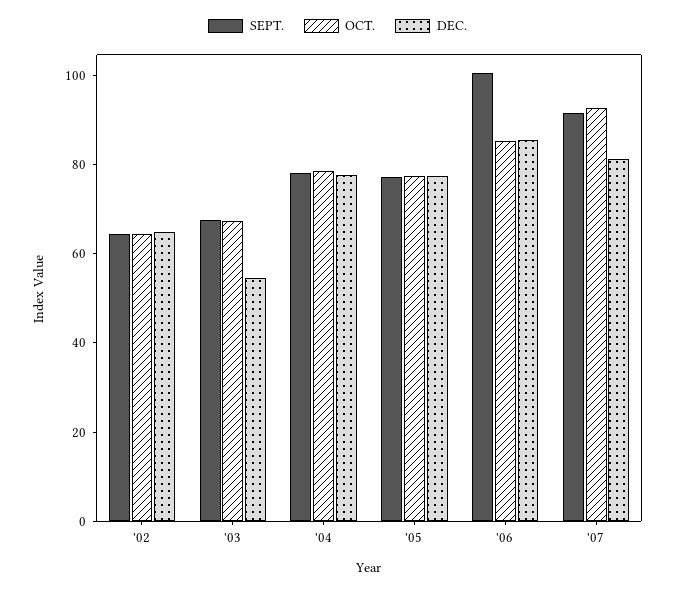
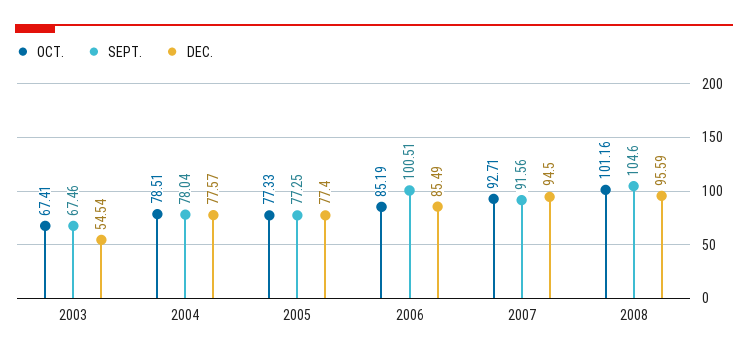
SEPT., '02: 65 -> none
OCT., '02: 65 -> none
DEC., '02: 65 -> none
DEC., '07: 80 -> 94.5
OCT., 2008: none -> 101.16
SEPT., 2008: none -> 104.6
DEC., 2008: none -> 95.59

